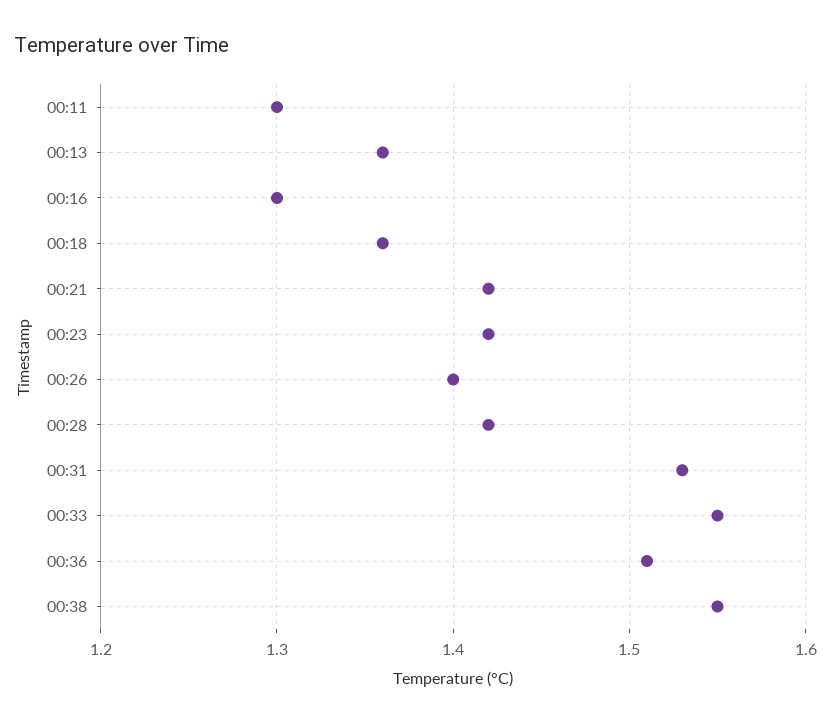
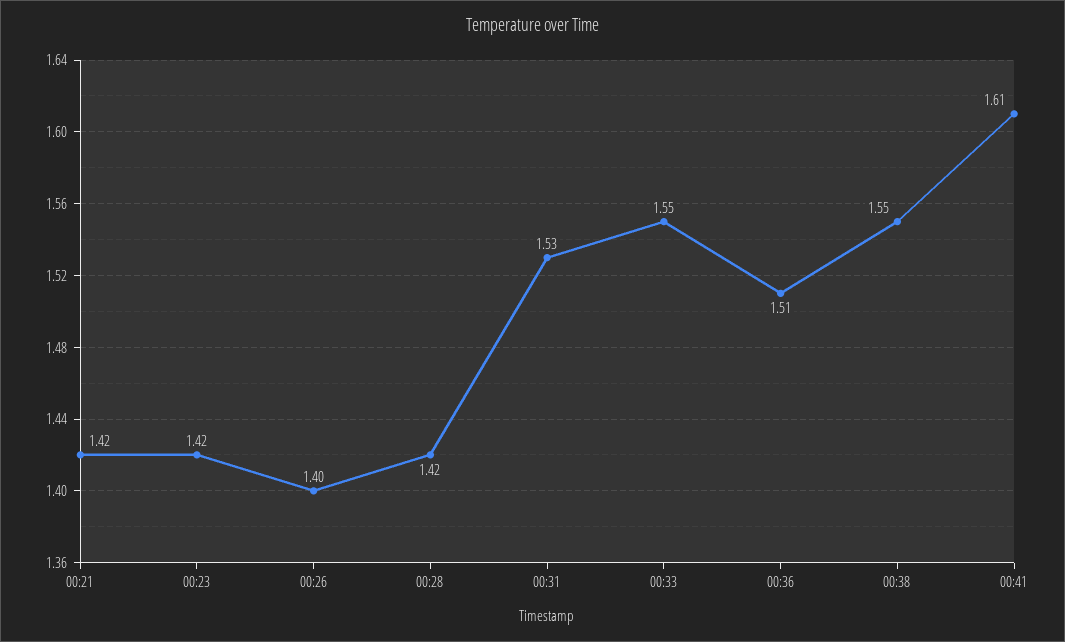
00:11: 1.3 -> none
00:13: 1.36 -> none
00:16: 1.3 -> none
00:18: 1.36 -> none
00:41: none -> 1.61

